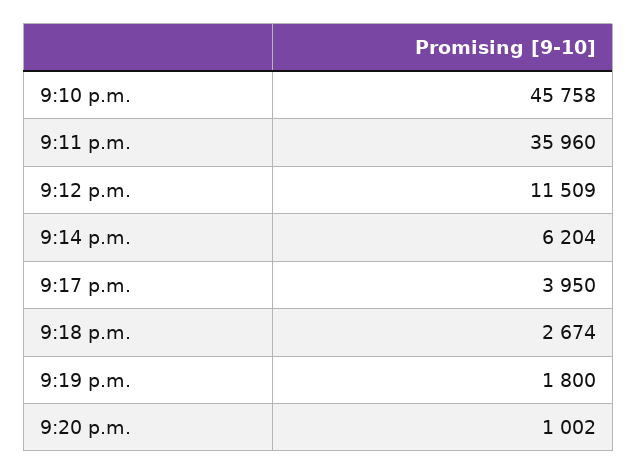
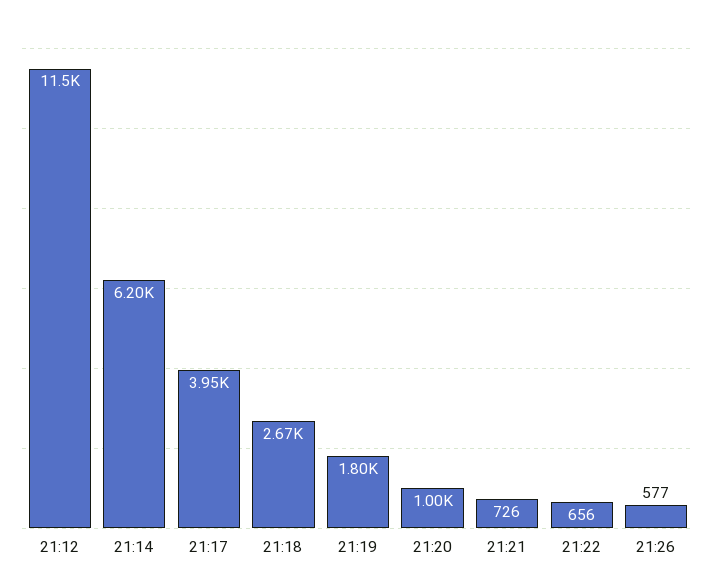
9:10 p.m.: 45758 -> none
9:11 p.m.: 35960 -> none
21:21: none -> 726
21:22: none -> 656
21:26: none -> 577

